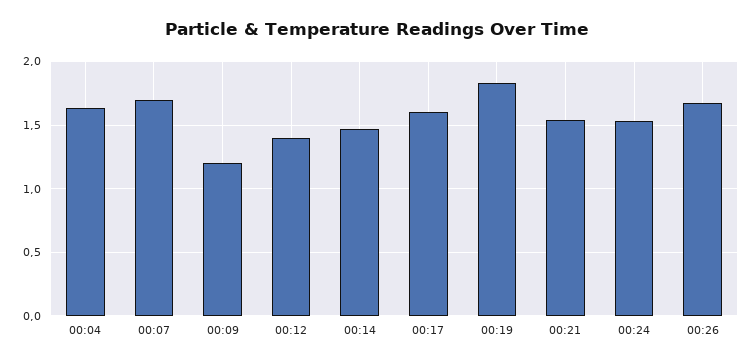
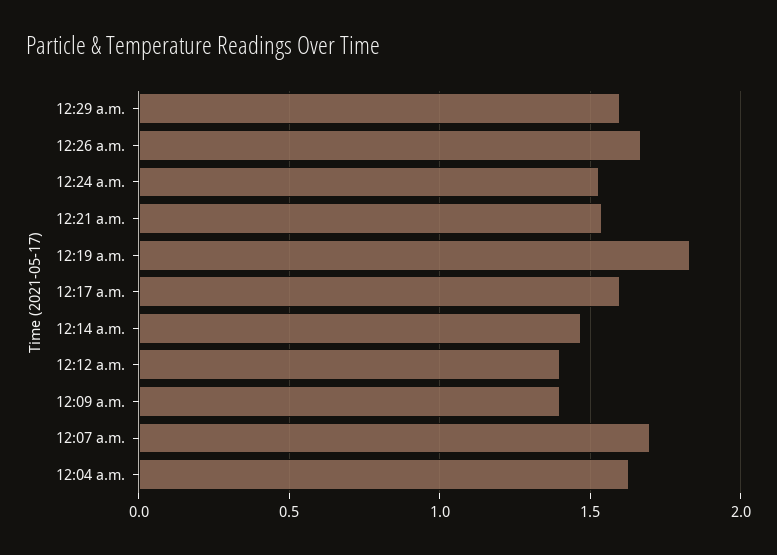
00:09: 1.2 -> 1.4
12:29 a.m.: none -> 1.6

